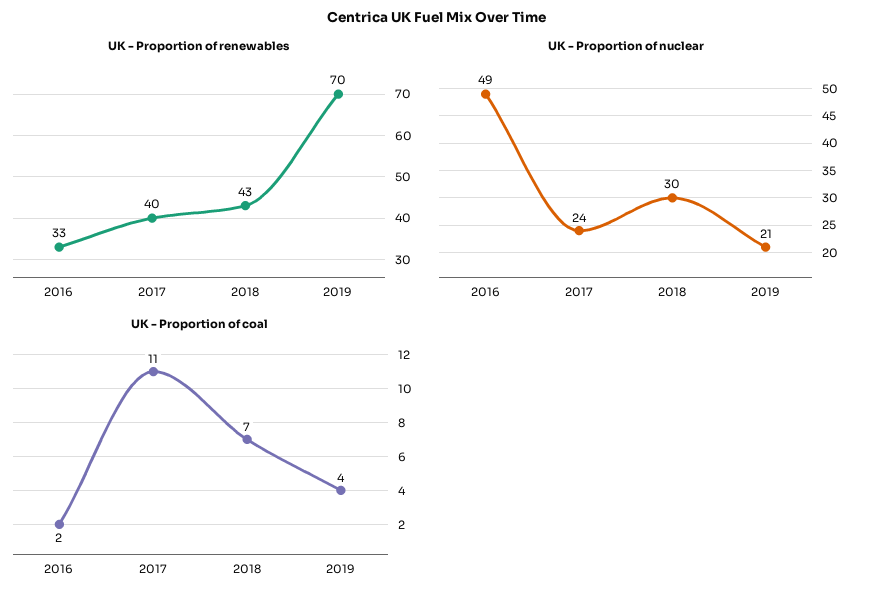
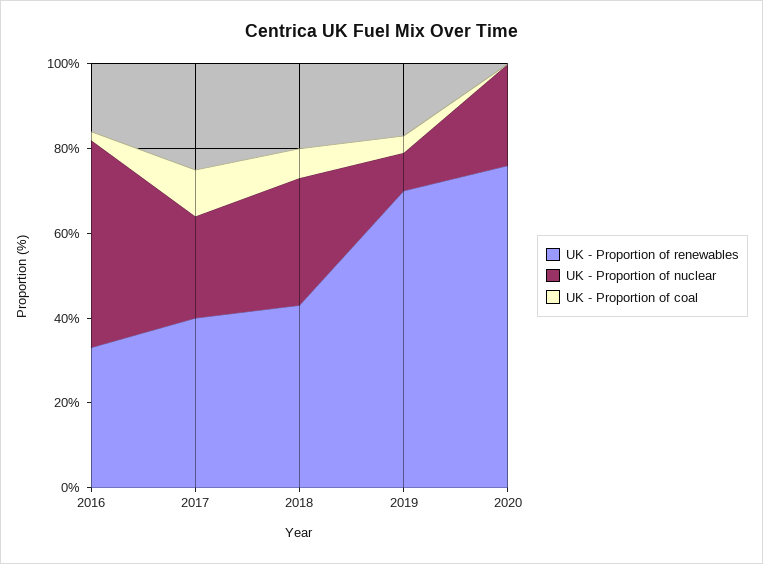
UK - Proportion of nuclear, 2019: 21 -> 10
UK - Proportion of renewables, 2020: none -> 75
UK - Proportion of nuclear, 2020: none -> 25
UK - Proportion of coal, 2020: none -> 0

